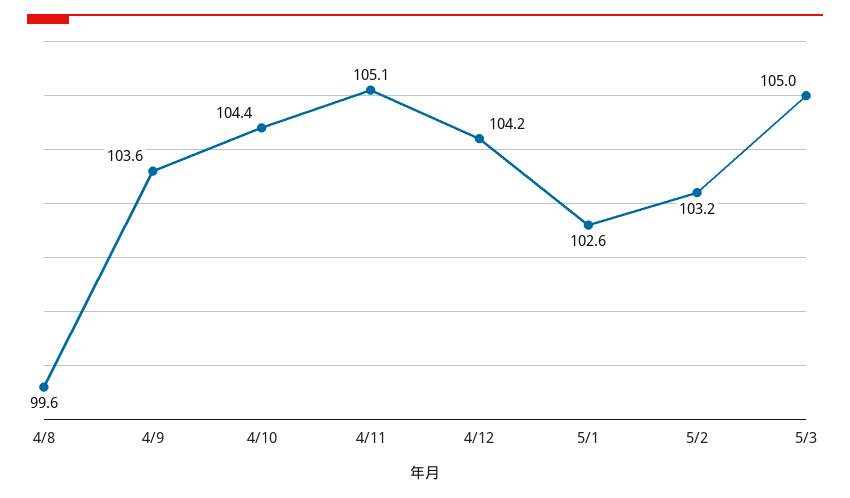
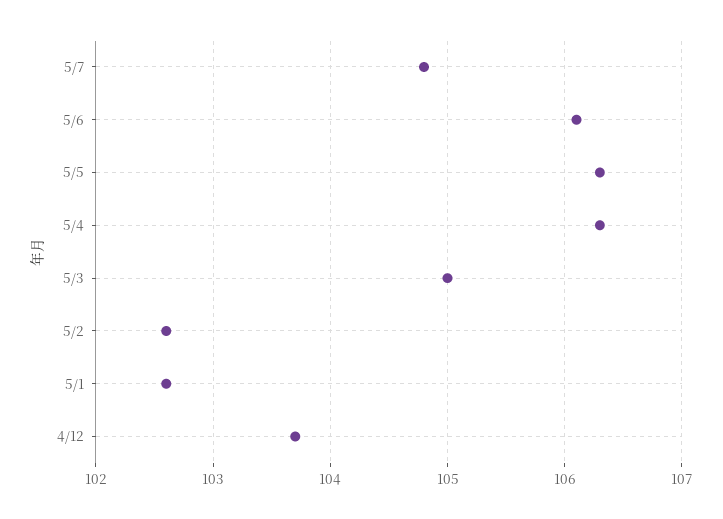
4/8: 99.6 -> none
4/9: 103.6 -> none
4/10: 104.4 -> none
4/11: 105.1 -> none
4/12: 104.2 -> 103.7
5/2: 103.2 -> 102.6
5/7: none -> 104.8
5/6: none -> 106.1
5/5: none -> 106.3
5/4: none -> 106.3

